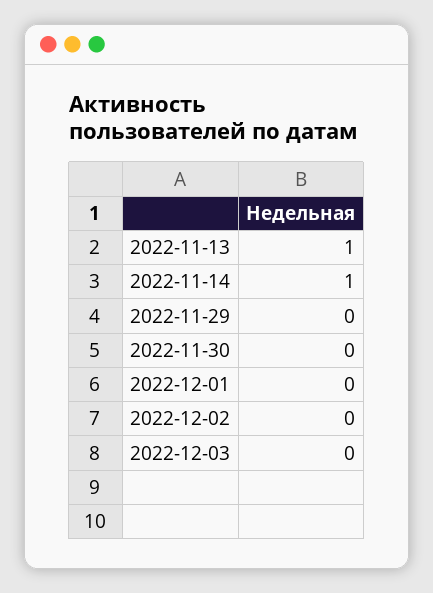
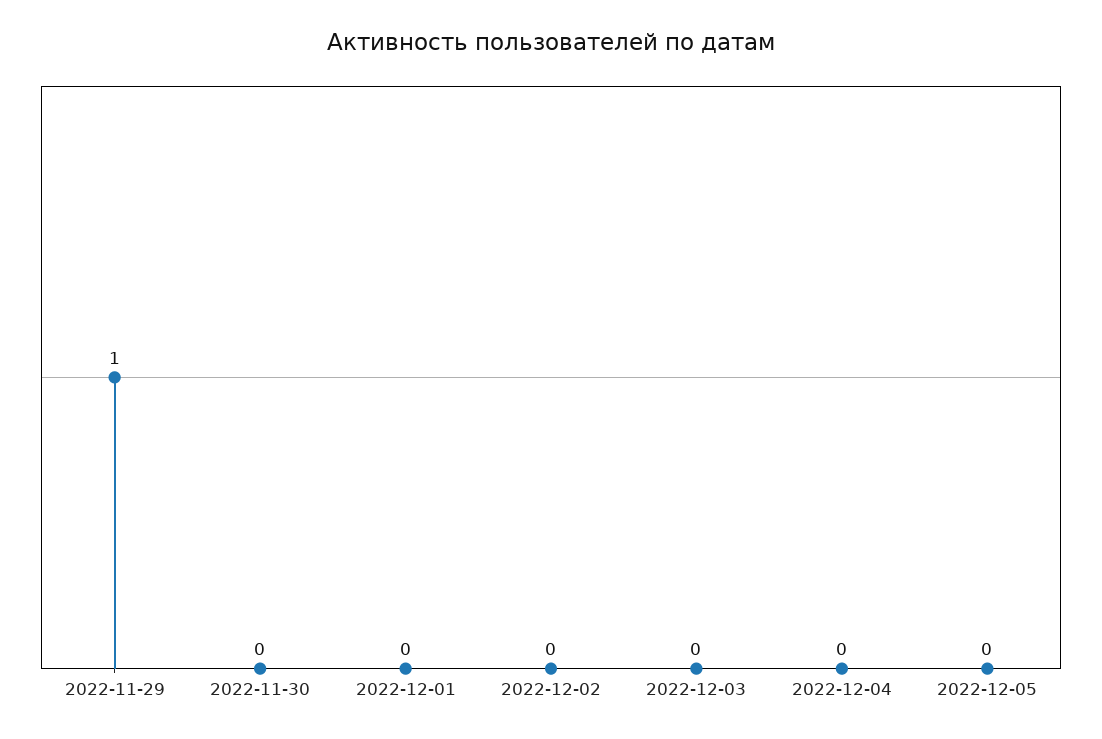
2022-11-13: 1 -> none
2022-11-14: 1 -> none
2022-11-29: 0 -> 1
2022-12-04: none -> 0
2022-12-05: none -> 0

